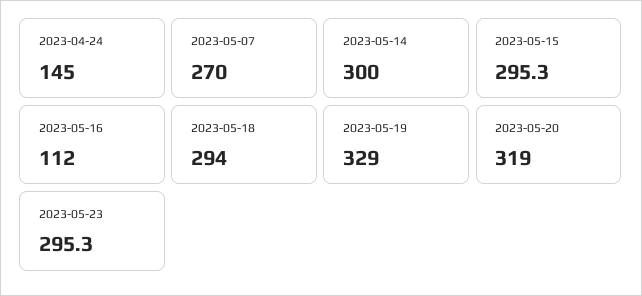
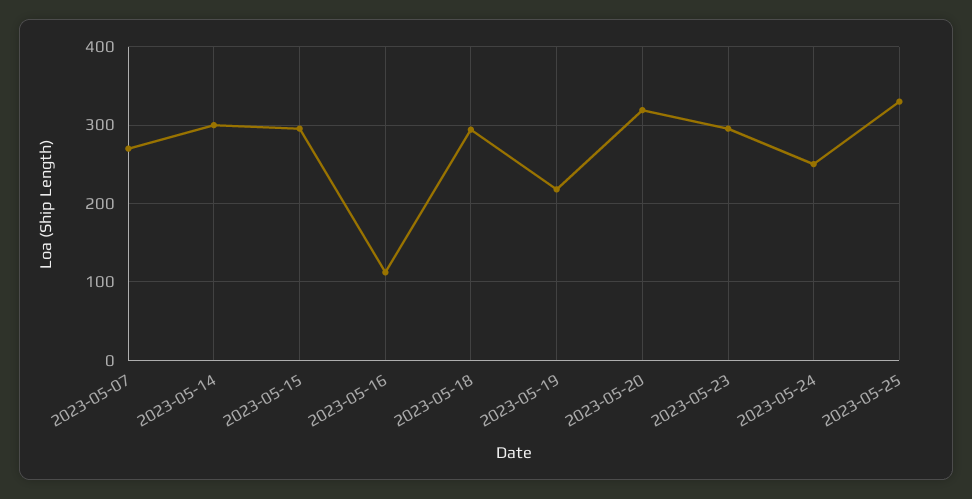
2023-04-24: 145 -> none
2023-05-19: 329 -> 220
2023-05-24: none -> 250
2023-05-25: none -> 330

